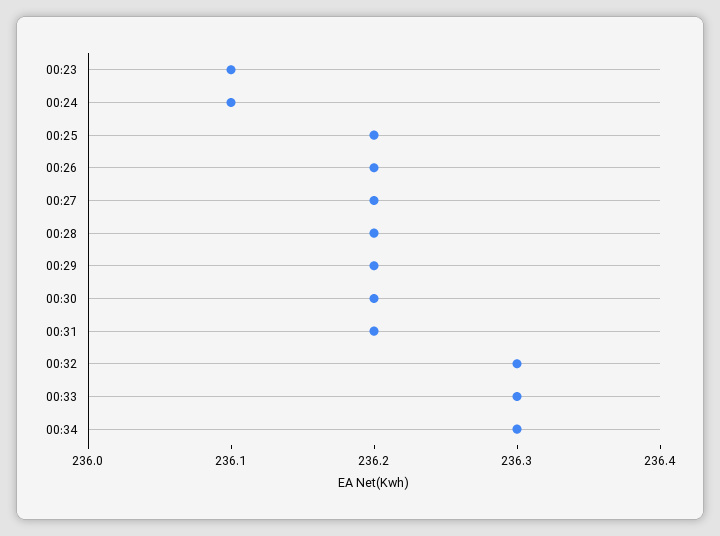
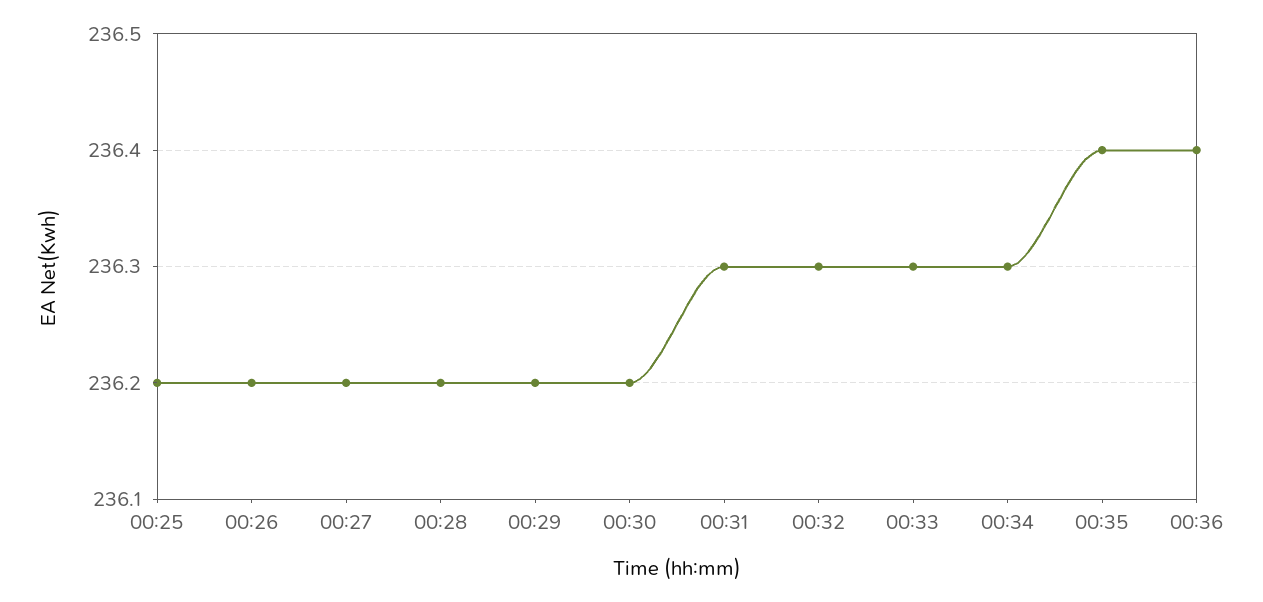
00:23: 236.1 -> none
00:24: 236.1 -> none
00:31: 236.2 -> 236.3
00:35: none -> 236.4
00:36: none -> 236.4

